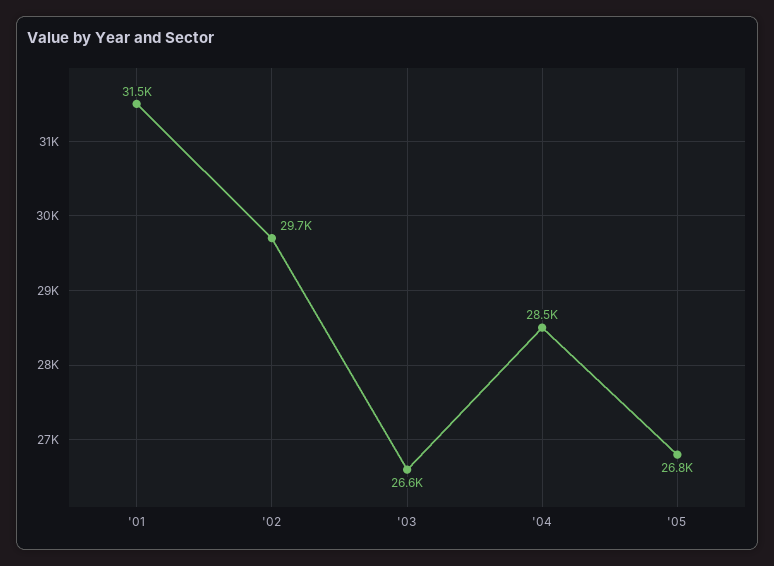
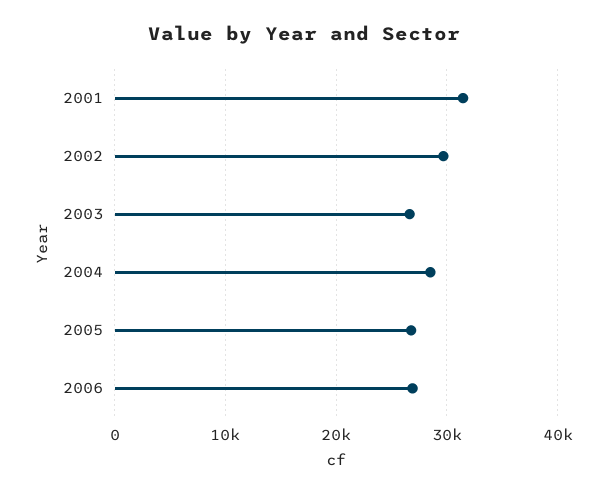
2006: none -> 27000

